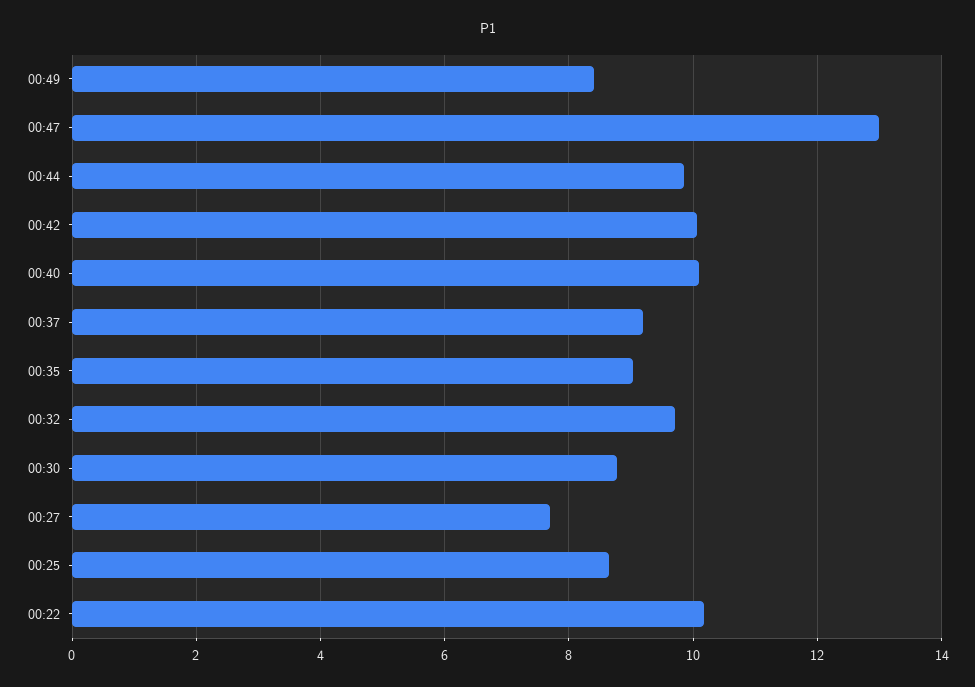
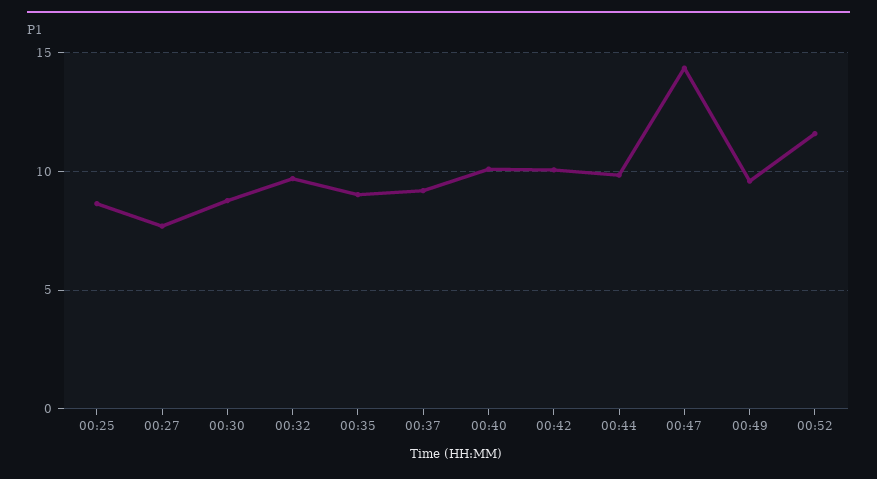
00:49: 8.4 -> 9.5
00:47: 13 -> 14.5
00:22: 10.2 -> none
00:52: none -> 11.5

